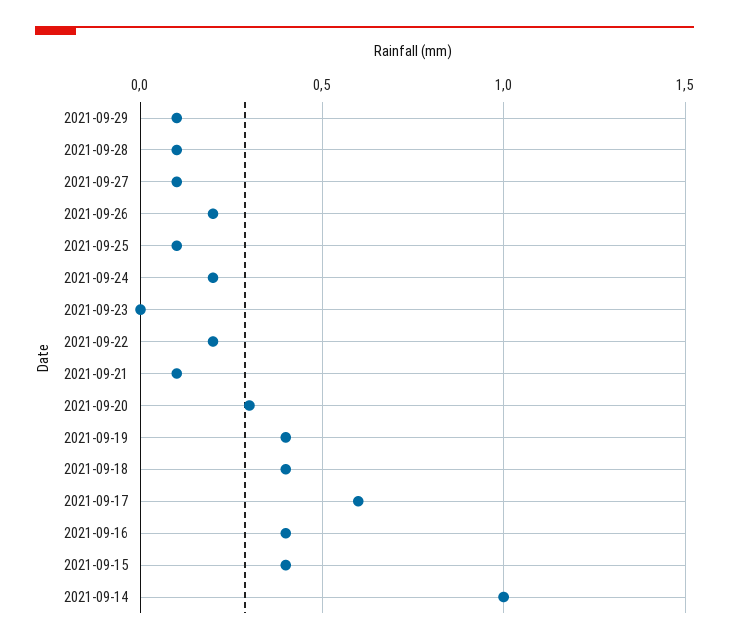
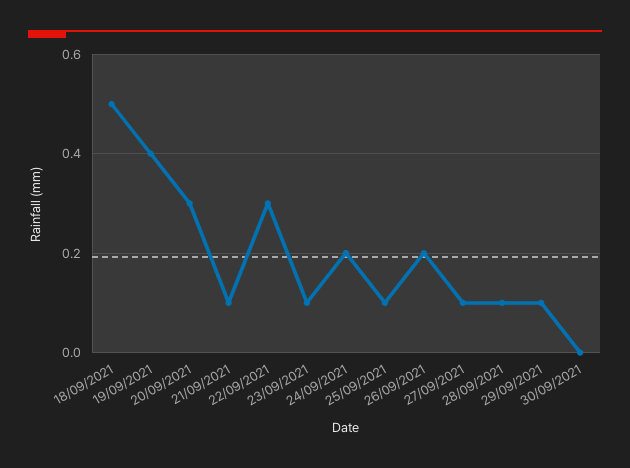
2021-09-23: 0 -> 0.1
2021-09-22: 0.2 -> 0.3
2021-09-18: 0.4 -> 0.5
2021-09-17: 0.6 -> none
2021-09-16: 0.4 -> none
2021-09-15: 0.4 -> none
2021-09-14: 1 -> none
30/09/2021: none -> 0

